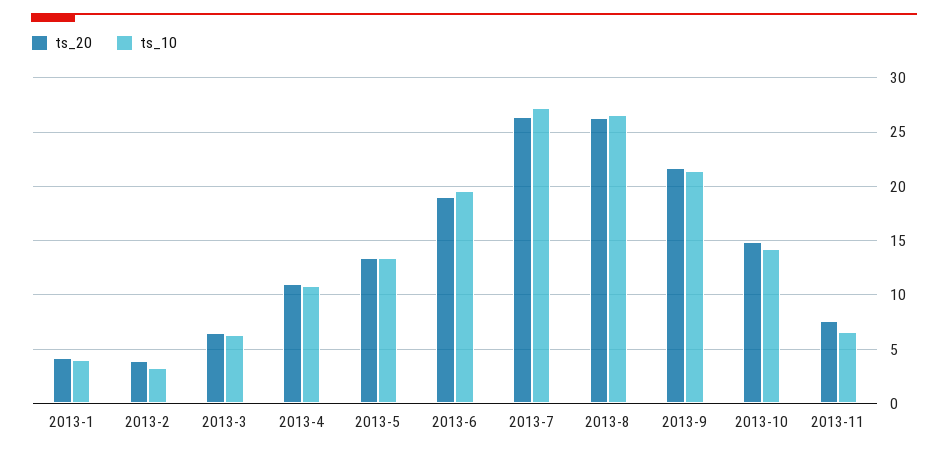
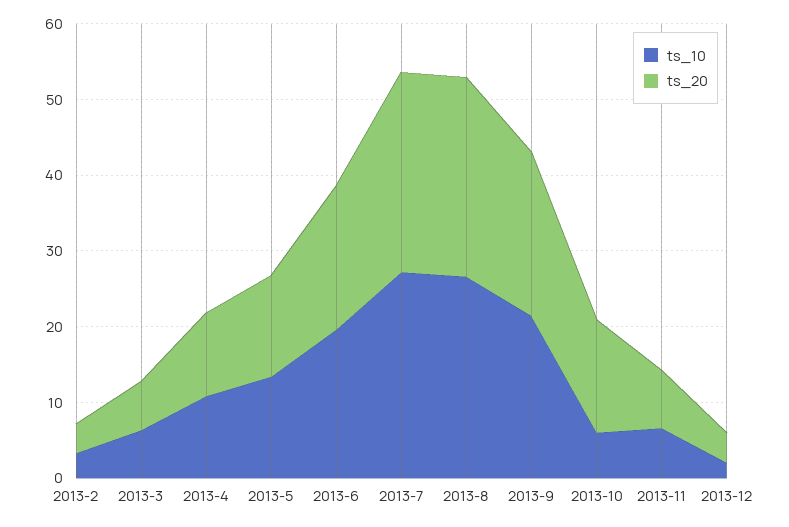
ts_20, 2013-1: 4 -> none
ts_10, 2013-1: 4 -> none
ts_10, 2013-10: 14 -> 6
ts_10, 2013-12: none -> 2
ts_20, 2013-12: none -> 4

